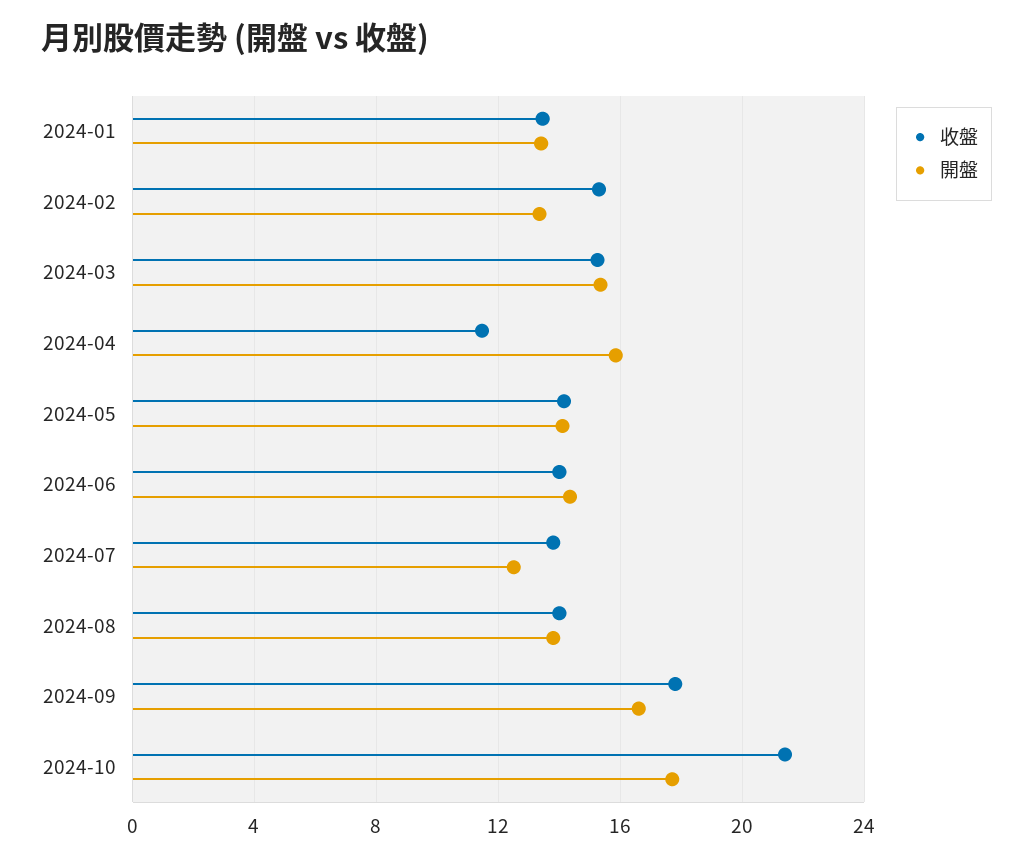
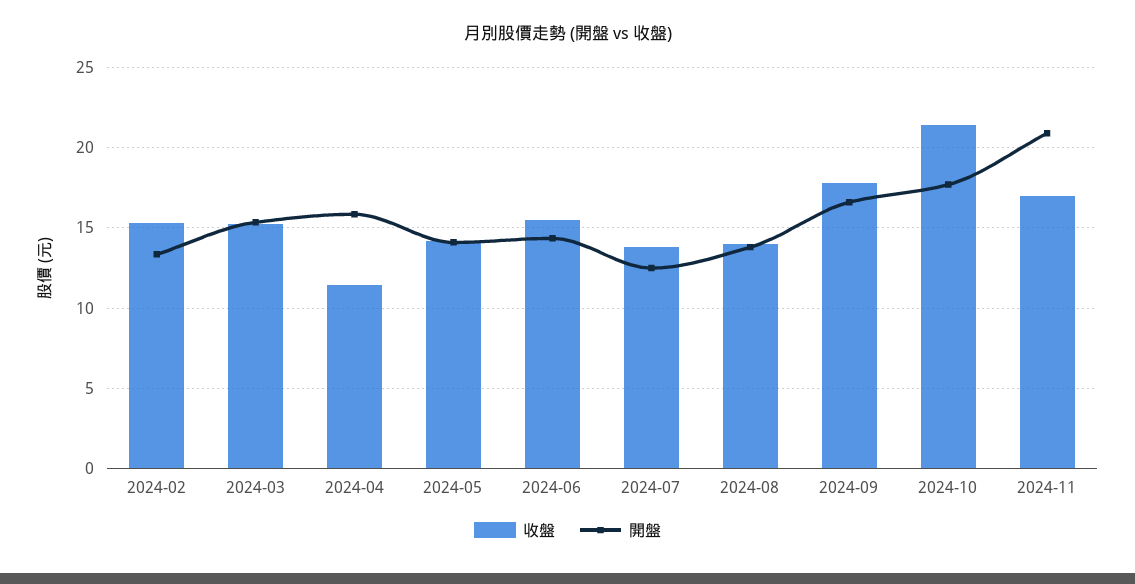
收盤, 2024-01: 13.5 -> none
開盤, 2024-01: 13.5 -> none
收盤, 2024-06: 14 -> 15.5
收盤, 2024-11: none -> 17
開盤, 2024-11: none -> 21

